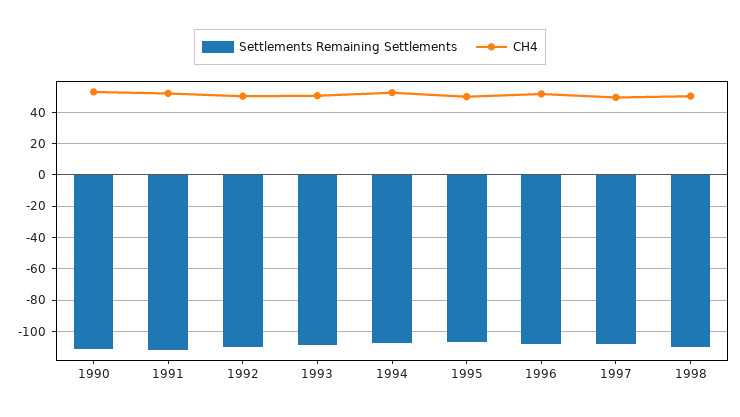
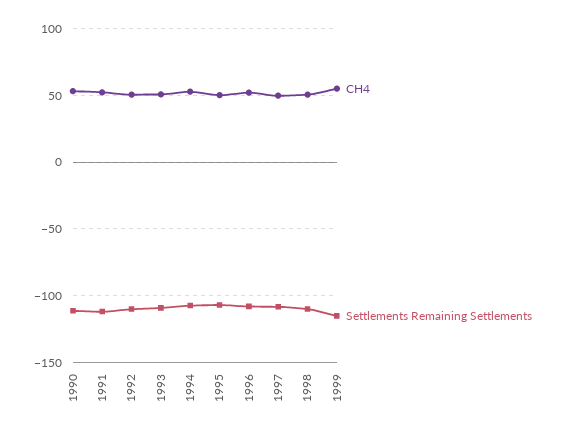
CH4, 1999: none -> 55
Settlements Remaining Settlements, 1999: none -> -115

